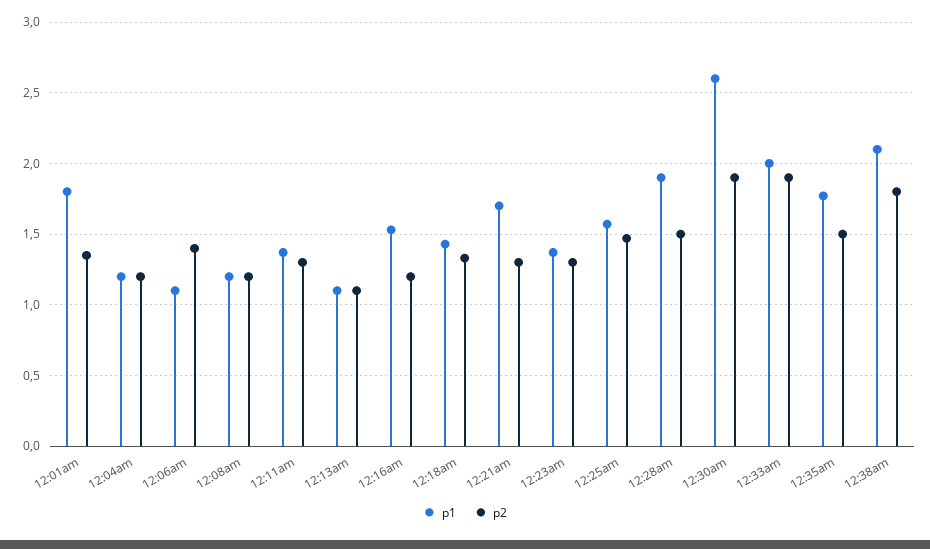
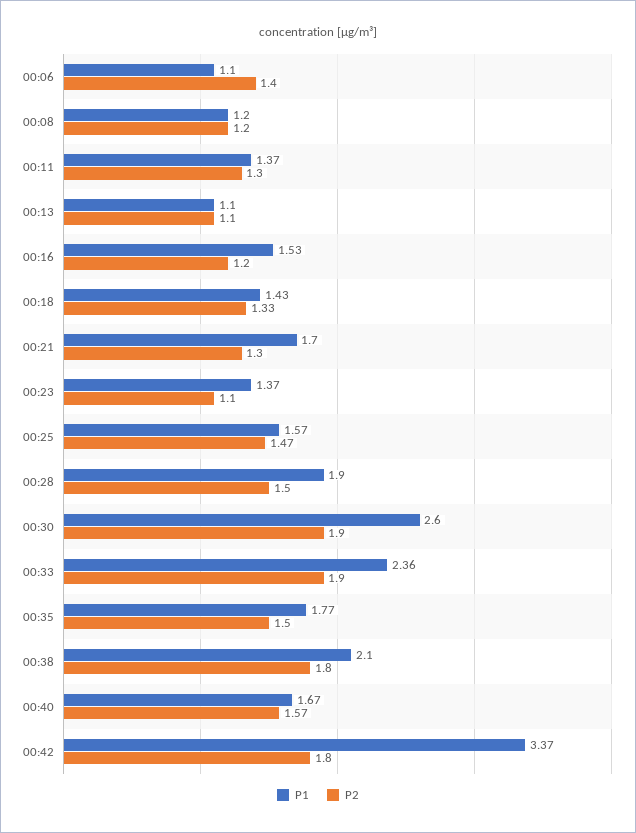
p1, 12:01am: 1.8 -> none
p2, 12:01am: 1.35 -> none
p1, 12:04am: 1.2 -> none
p2, 12:04am: 1.2 -> none
p2, 12:23am: 1.3 -> 1.1
p1, 12:33am: 2 -> 2.36
p1, 00:40: none -> 1.67
p2, 00:40: none -> 1.57
p1, 00:42: none -> 3.37
p2, 00:42: none -> 1.8

